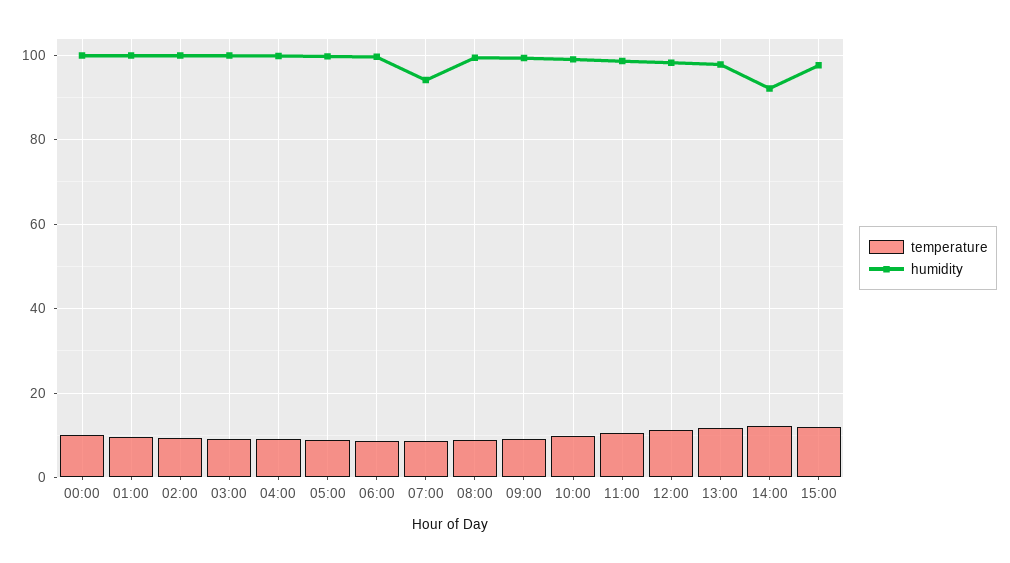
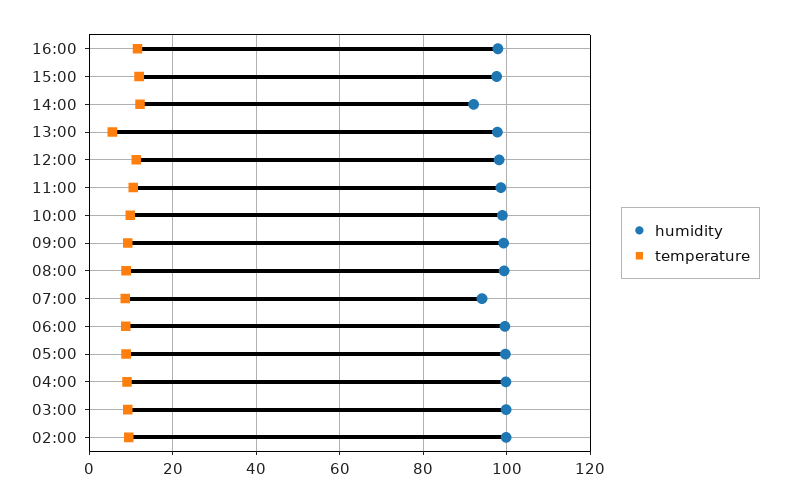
temperature, 00:00: 10 -> none
humidity, 00:00: 100 -> none
temperature, 01:00: 10 -> none
humidity, 01:00: 100 -> none
temperature, 13:00: 12 -> 6
humidity, 16:00: none -> 98
temperature, 16:00: none -> 12

